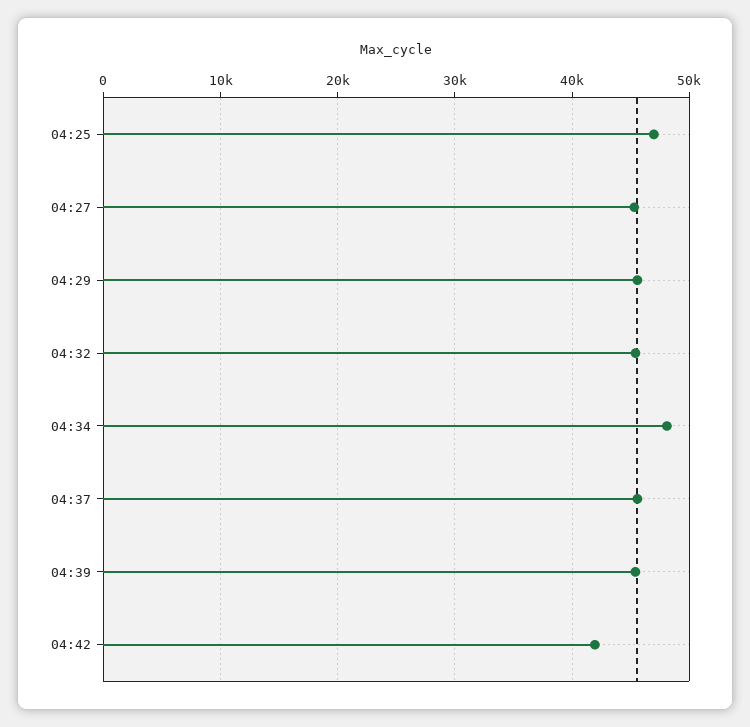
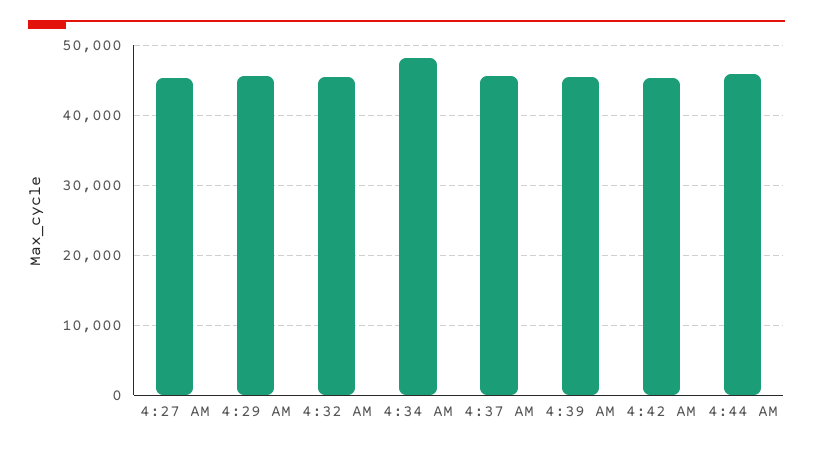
04:25: 47000 -> none
04:42: 42000 -> 45000
4:44 AM: none -> 46000

